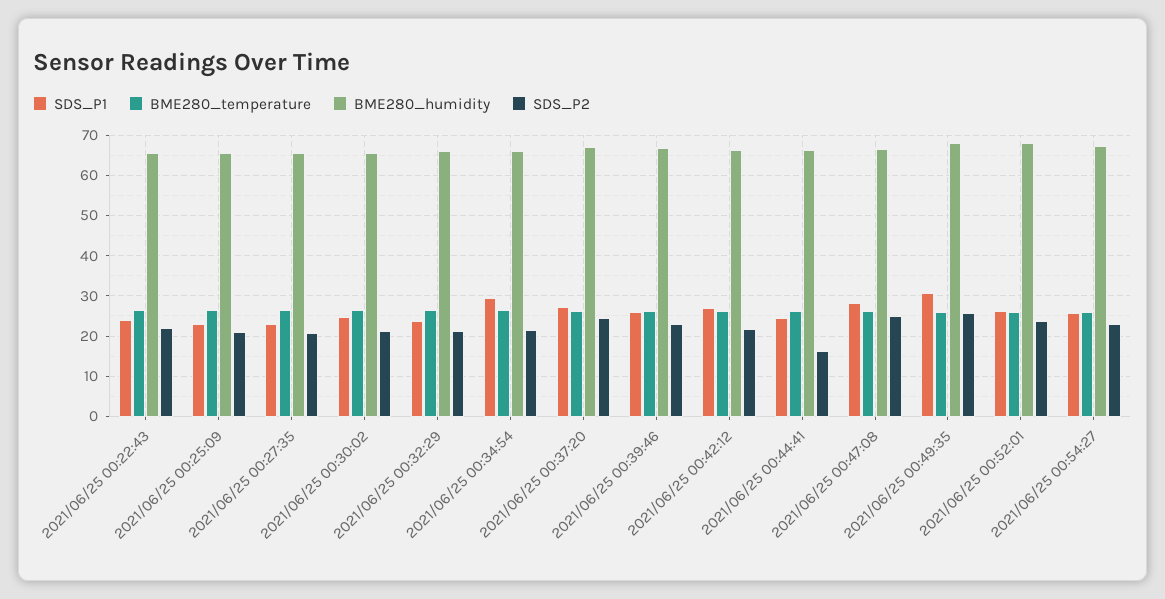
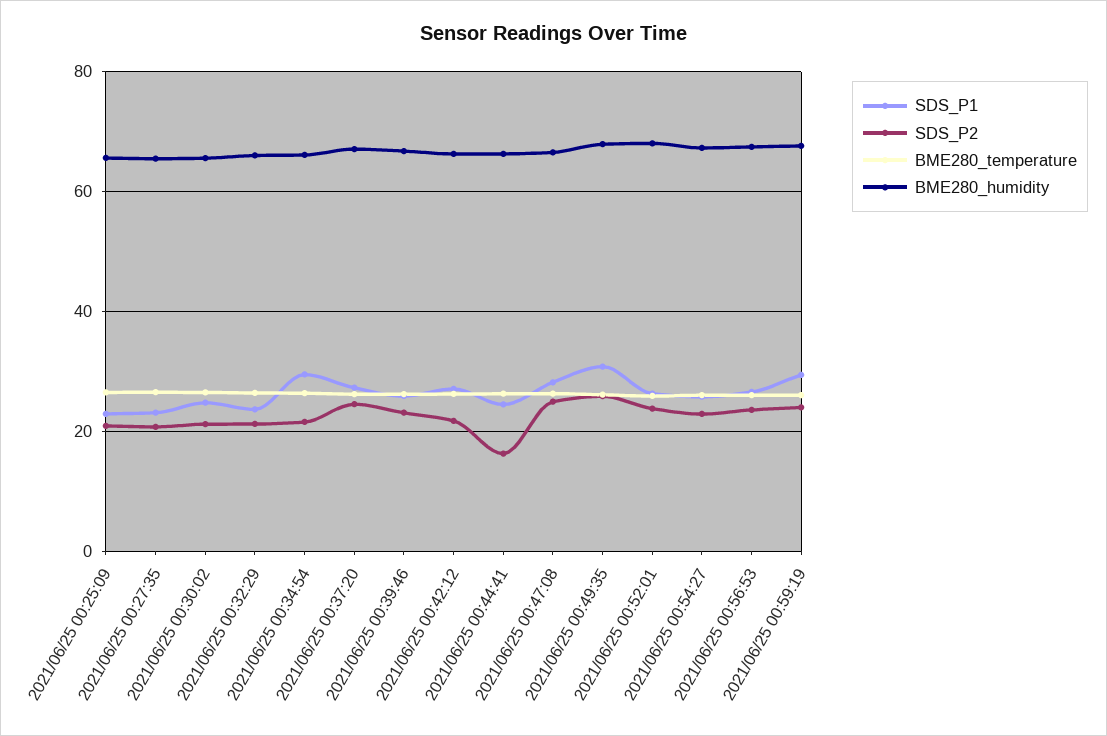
SDS_P1, 2021/06/25 00:22:43: 24 -> none
BME280_temperature, 2021/06/25 00:22:43: 26 -> none
BME280_humidity, 2021/06/25 00:22:43: 66 -> none
SDS_P2, 2021/06/25 00:22:43: 22 -> none
SDS_P1, 2021/06/25 00:56:53: none -> 26
SDS_P2, 2021/06/25 00:56:53: none -> 24
BME280_temperature, 2021/06/25 00:56:53: none -> 26
BME280_humidity, 2021/06/25 00:56:53: none -> 68
SDS_P1, 2021/06/25 00:59:19: none -> 30
SDS_P2, 2021/06/25 00:59:19: none -> 24
BME280_temperature, 2021/06/25 00:59:19: none -> 26
BME280_humidity, 2021/06/25 00:59:19: none -> 68

